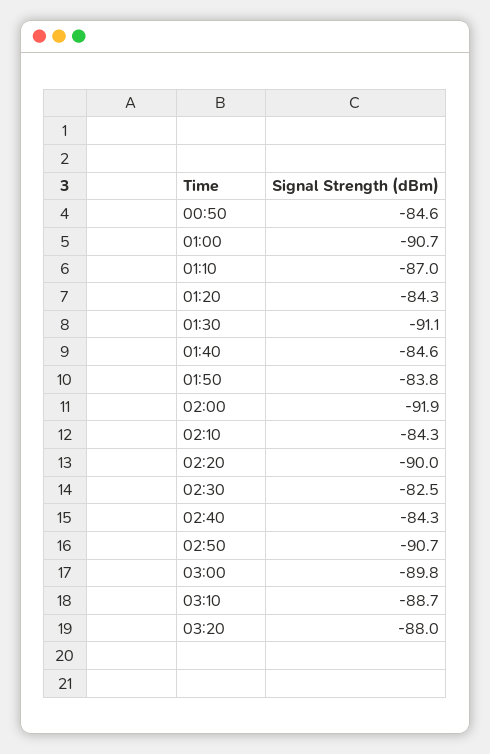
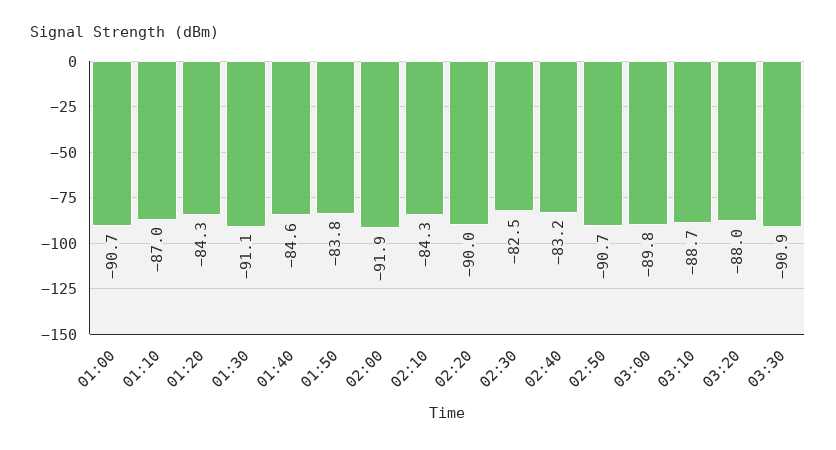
00:50: -84.6 -> none
02:40: -84.3 -> -83.2
03:30: none -> -90.9

